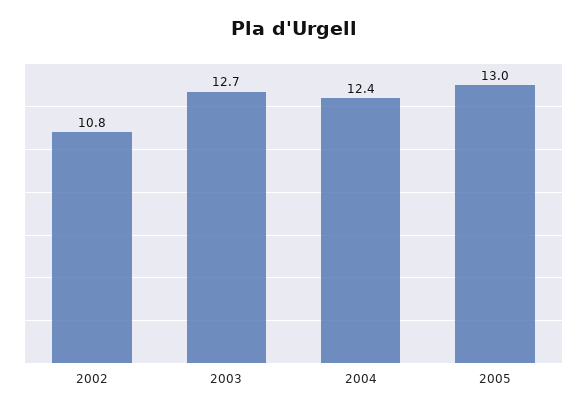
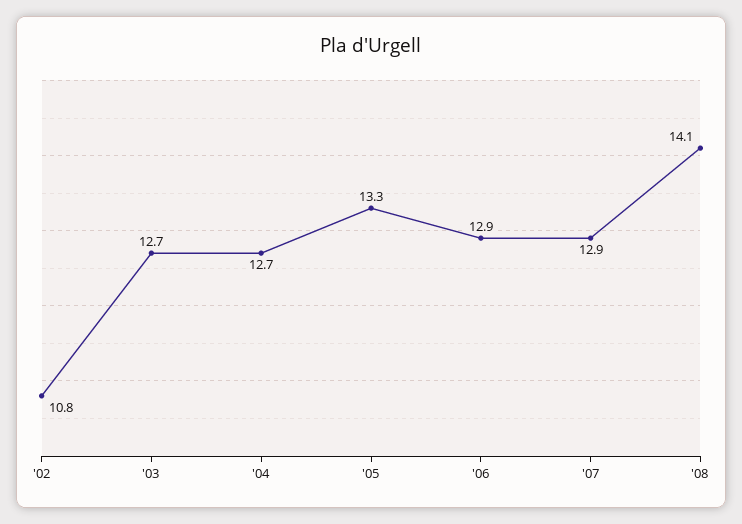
2004: 12.4 -> 12.7
2005: 13 -> 13.3
'06: none -> 12.9
'07: none -> 12.9
'08: none -> 14.1

